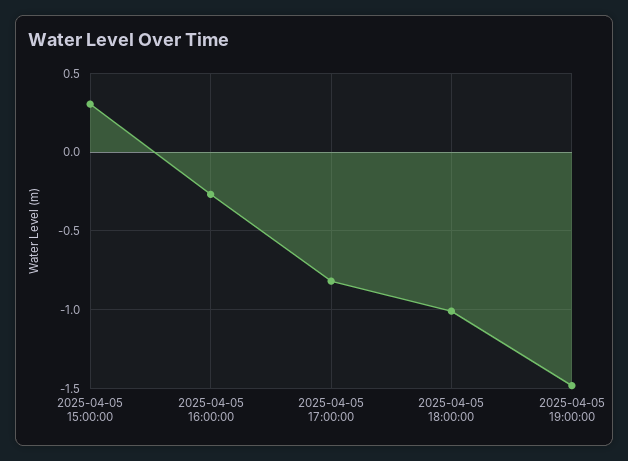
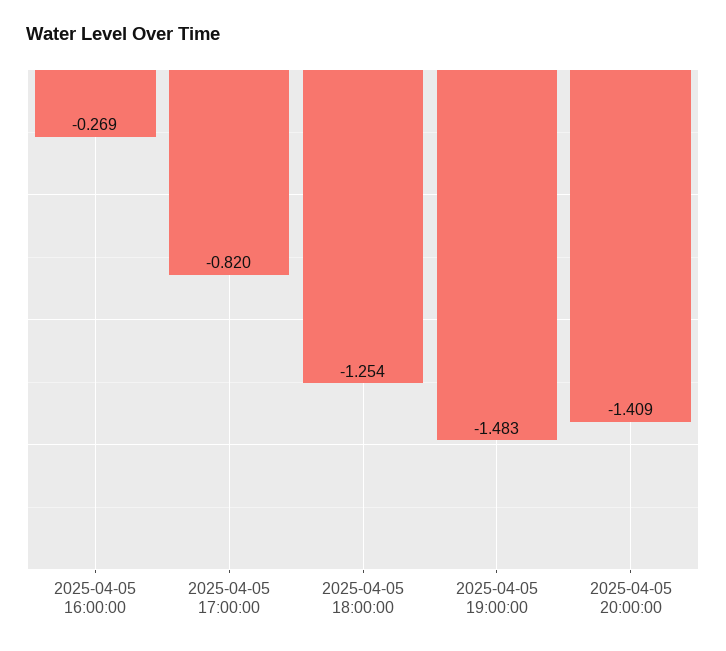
2025-04-05 15:00:00: 0.3 -> none
2025-04-05 18:00:00: -1 -> -1.254
2025-04-05 20:00:00: none -> -1.409

